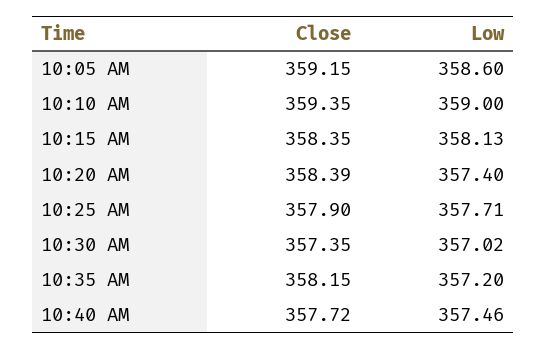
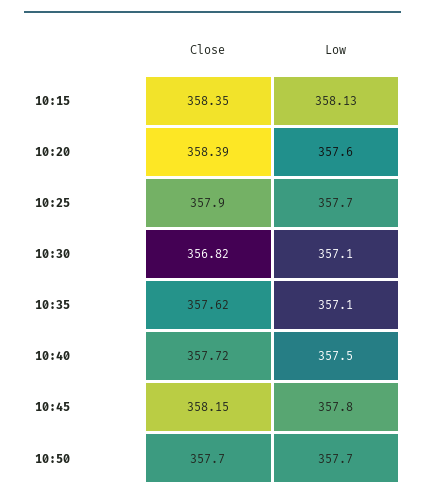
Close, 10:05 AM: 359.15 -> none
Low, 10:05 AM: 358.6 -> none
Close, 10:10 AM: 359.35 -> none
Low, 10:10 AM: 359 -> none
Low, 10:20 AM: 357.4 -> 357.6
Low, 10:25 AM: 357.71 -> 357.7
Close, 10:30 AM: 357.35 -> 356.82
Low, 10:30 AM: 357.02 -> 357.1
Close, 10:35 AM: 358.15 -> 357.62
Low, 10:35 AM: 357.2 -> 357.1
Low, 10:40 AM: 357.46 -> 357.5
Close, 10:45: none -> 358.15
Low, 10:45: none -> 357.8
Close, 10:50: none -> 357.7
Low, 10:50: none -> 357.7

